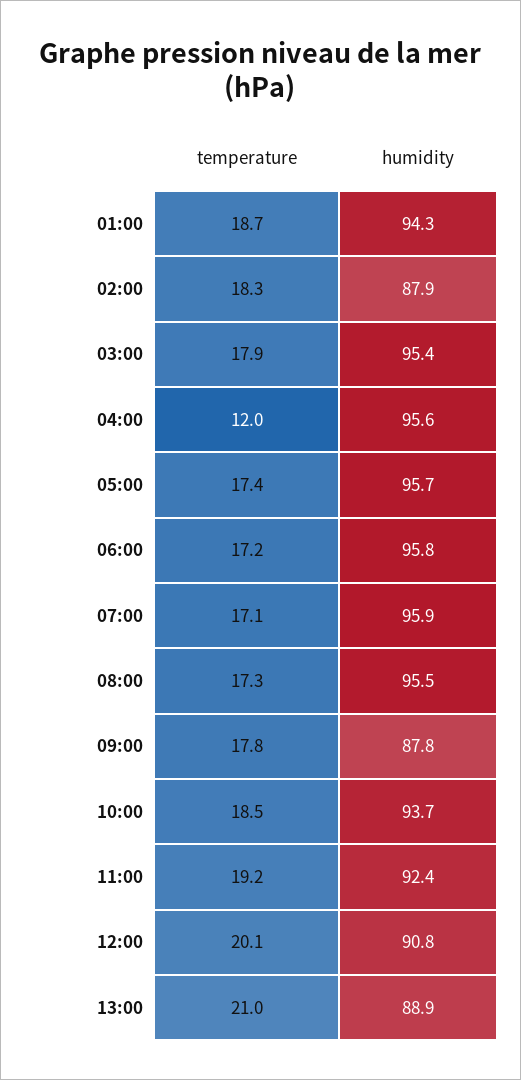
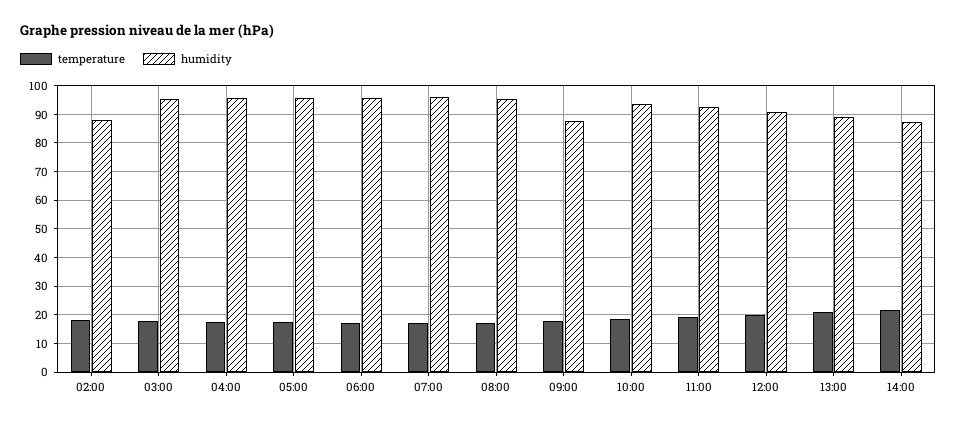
temperature, 01:00: 18.7 -> none
humidity, 01:00: 94.3 -> none
temperature, 04:00: 12 -> 17.5
temperature, 14:00: none -> 22.5
humidity, 14:00: none -> 87.5

